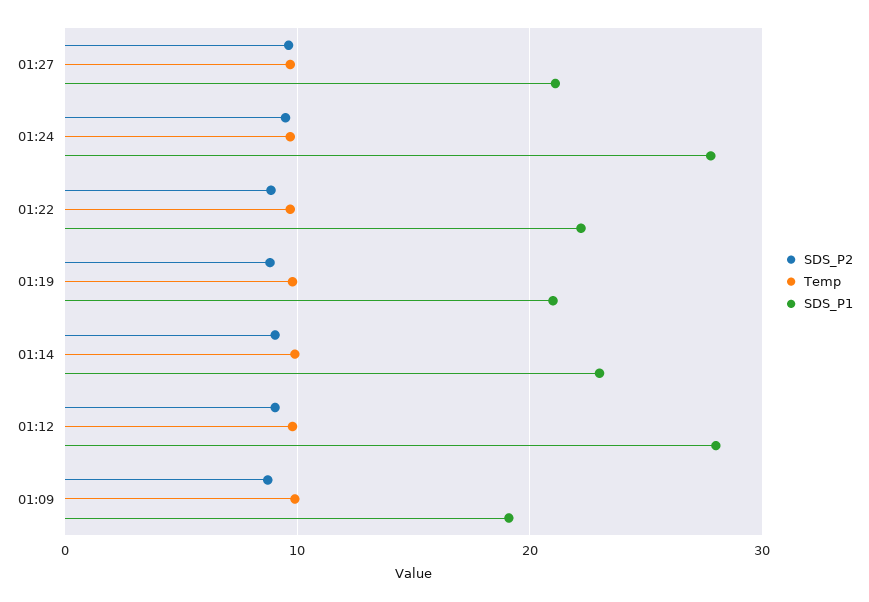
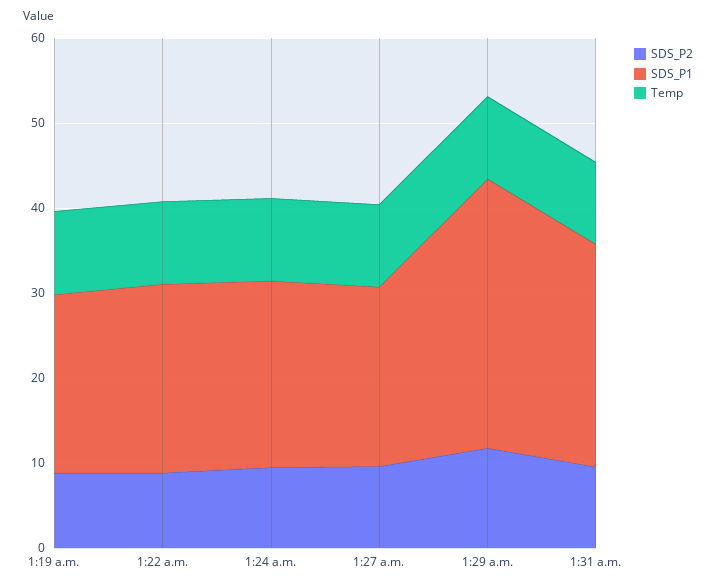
SDS_P1, 01:24: 28 -> 22
SDS_P2, 01:14: 9 -> none
Temp, 01:14: 10 -> none
SDS_P1, 01:14: 23 -> none
SDS_P2, 01:12: 9 -> none
Temp, 01:12: 10 -> none
SDS_P1, 01:12: 28 -> none
SDS_P2, 01:09: 9 -> none
Temp, 01:09: 10 -> none
SDS_P1, 01:09: 19 -> none
SDS_P2, 1:29 a.m.: none -> 12
SDS_P1, 1:29 a.m.: none -> 32
Temp, 1:29 a.m.: none -> 10
SDS_P2, 1:31 a.m.: none -> 10
SDS_P1, 1:31 a.m.: none -> 26
Temp, 1:31 a.m.: none -> 10

